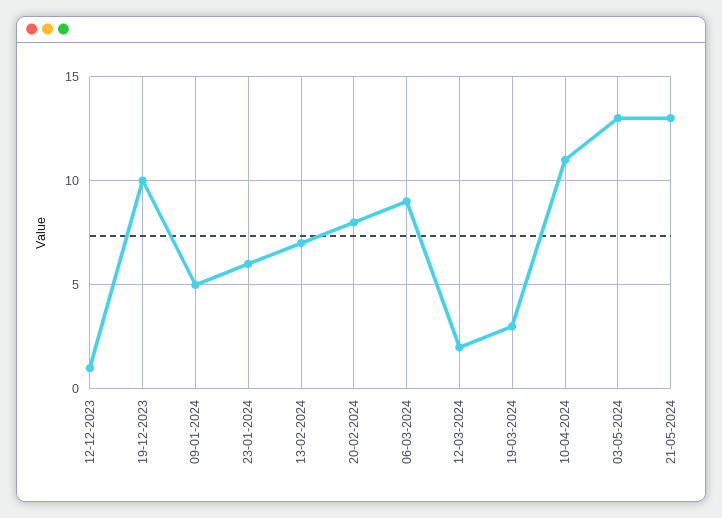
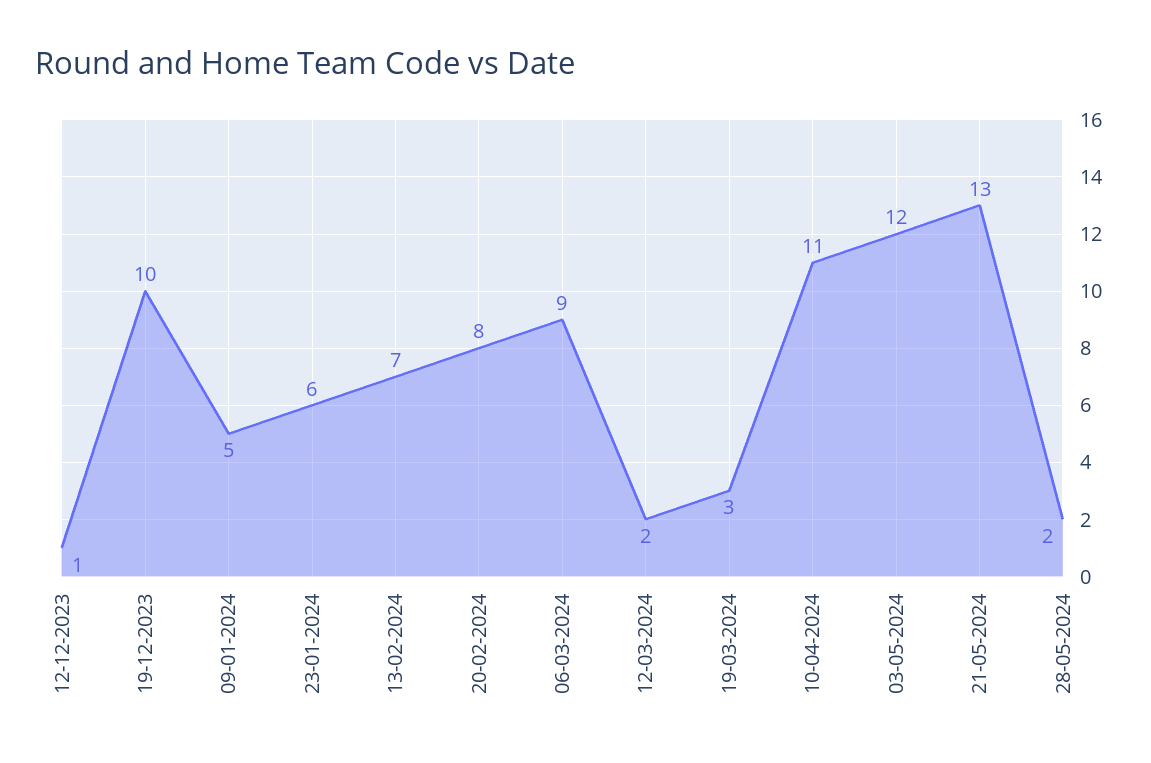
03-05-2024: 13 -> 12
28-05-2024: none -> 2

